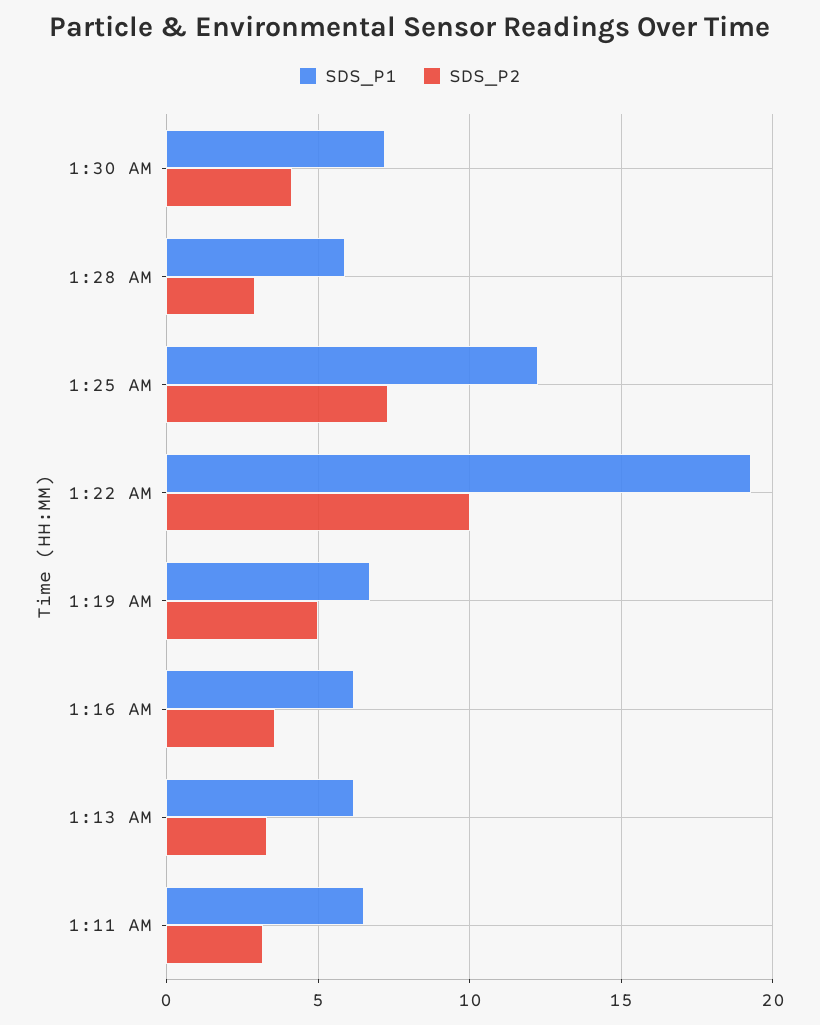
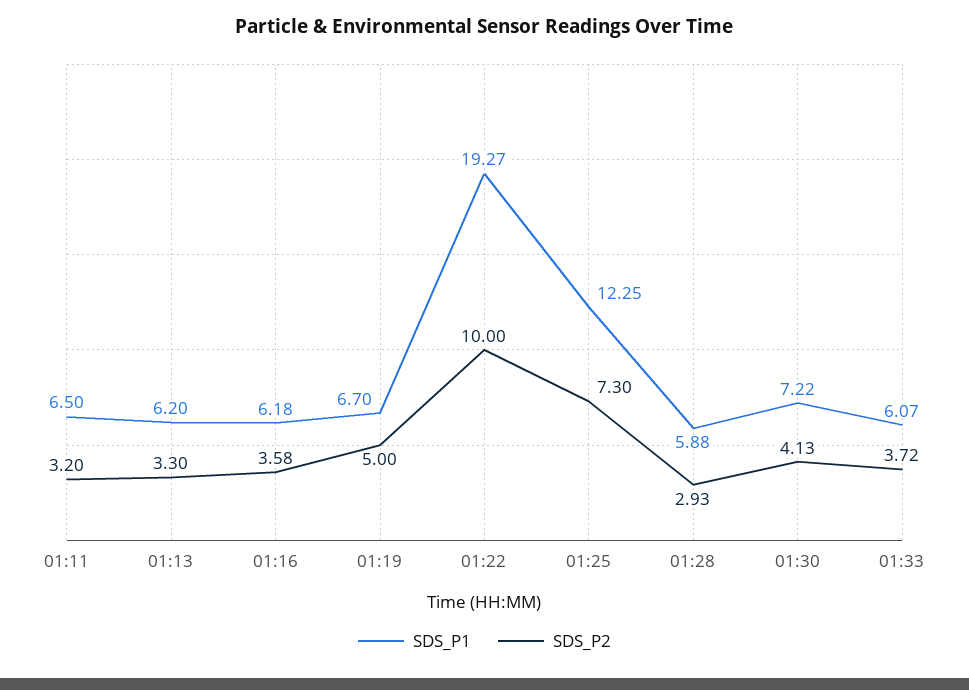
SDS_P1, 01:33: none -> 6.07
SDS_P2, 01:33: none -> 3.72

